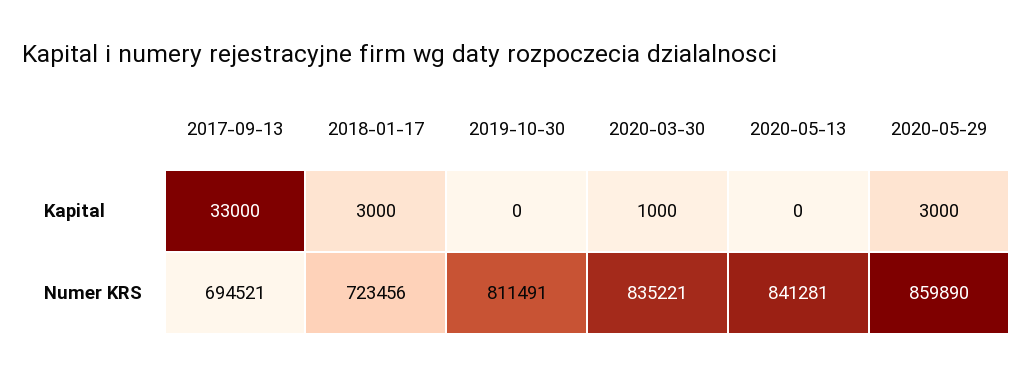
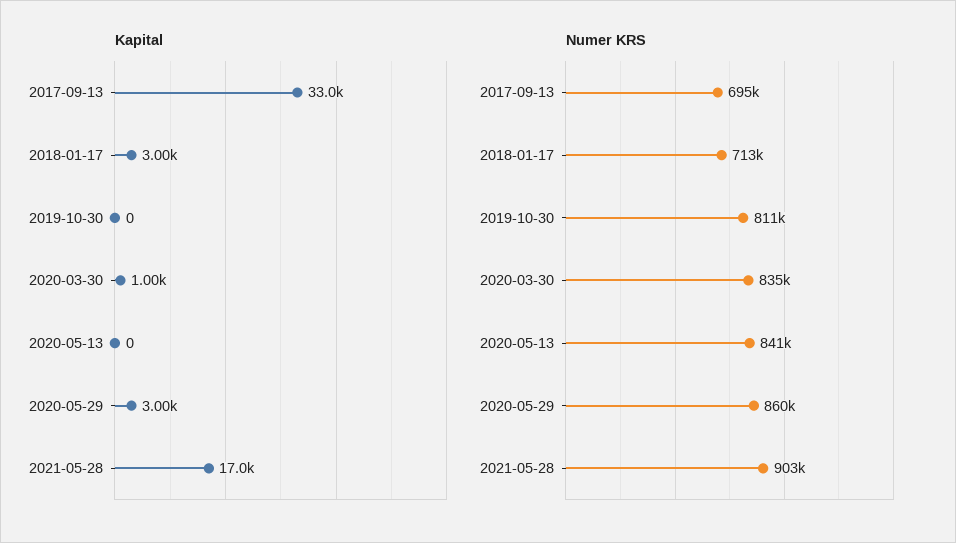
Numer KRS, 2018-01-17: 723456 -> 713000
Kapital, 2021-05-28: none -> 17000
Numer KRS, 2021-05-28: none -> 903000

